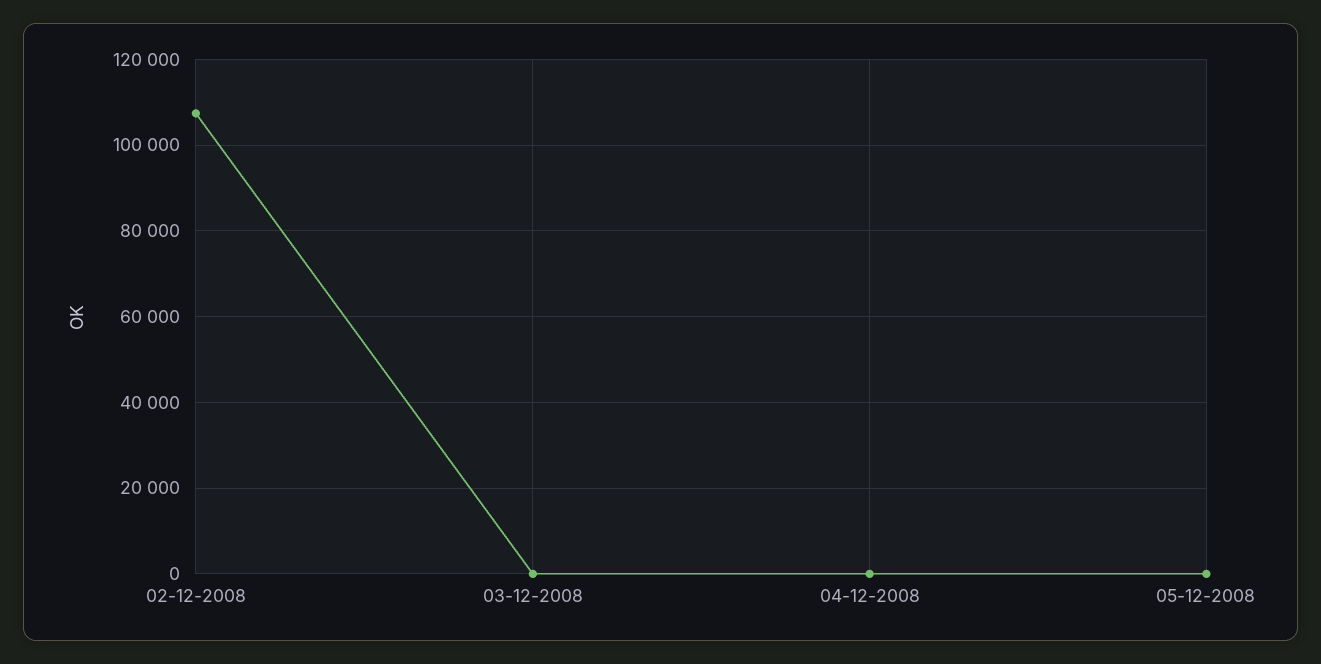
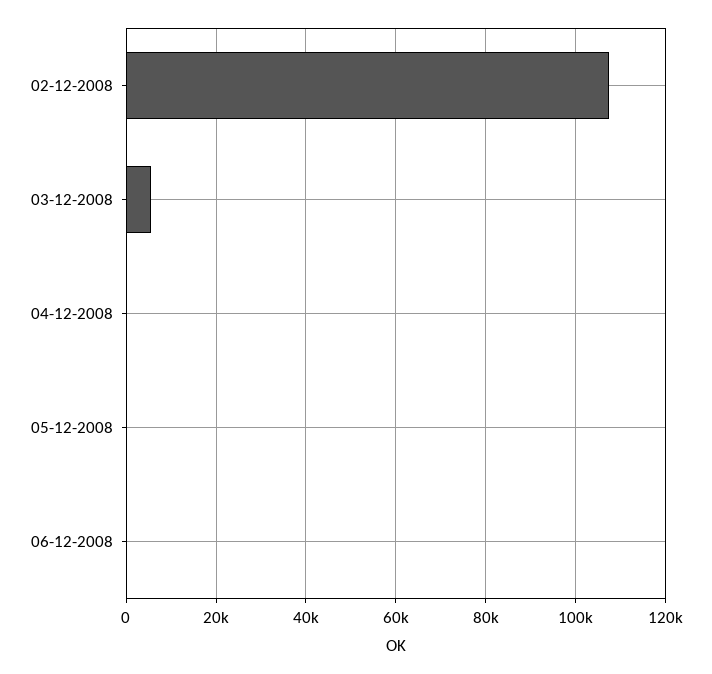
03-12-2008: 0 -> 6000
06-12-2008: none -> 0

